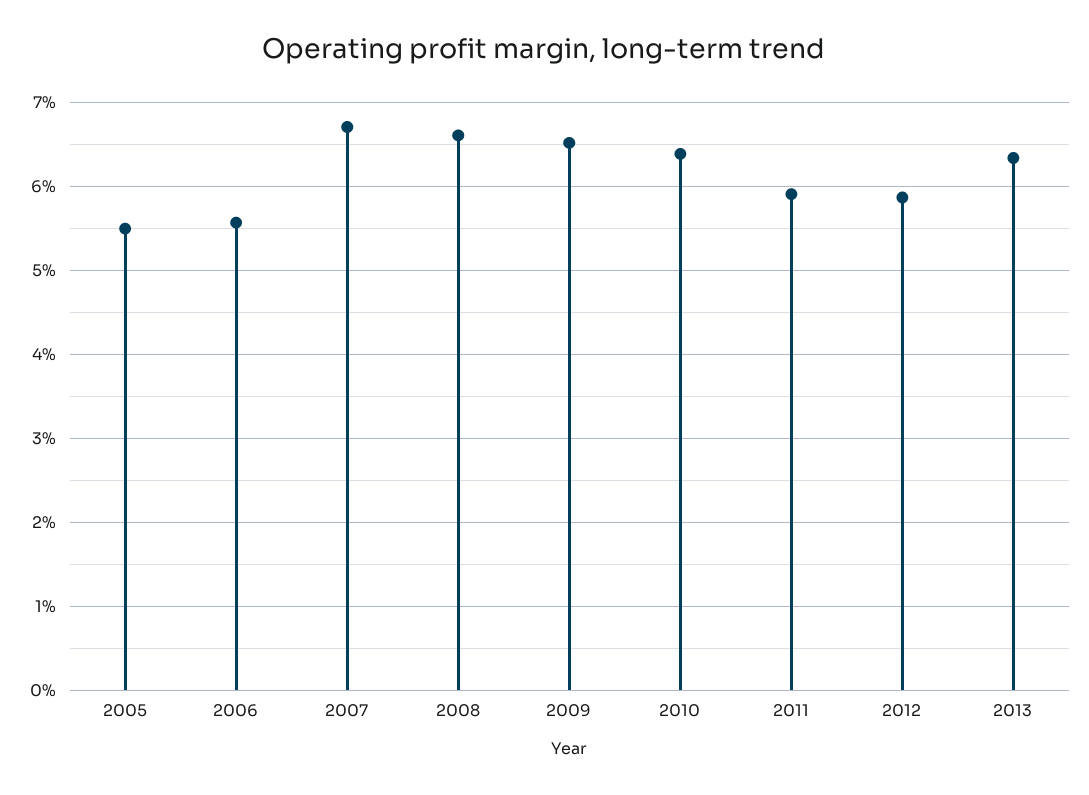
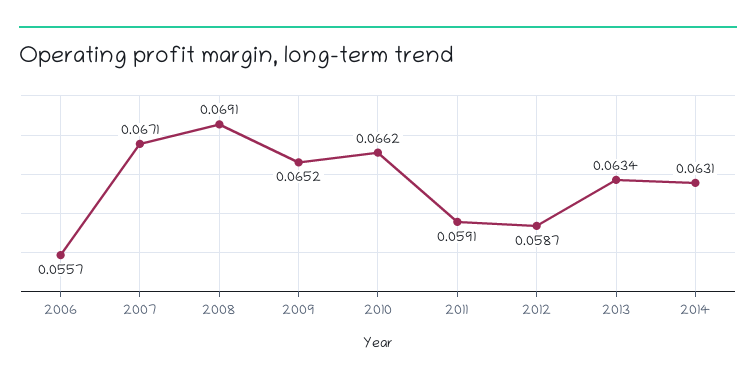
2005: 0.055 -> none
2008: 0.066 -> 0.0691
2010: 0.064 -> 0.0662
2014: none -> 0.0631

